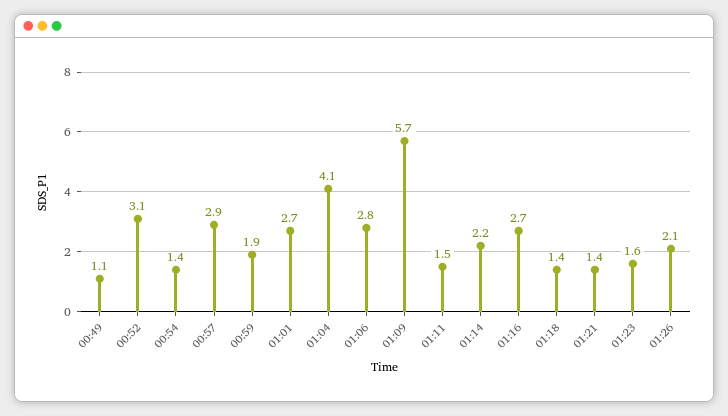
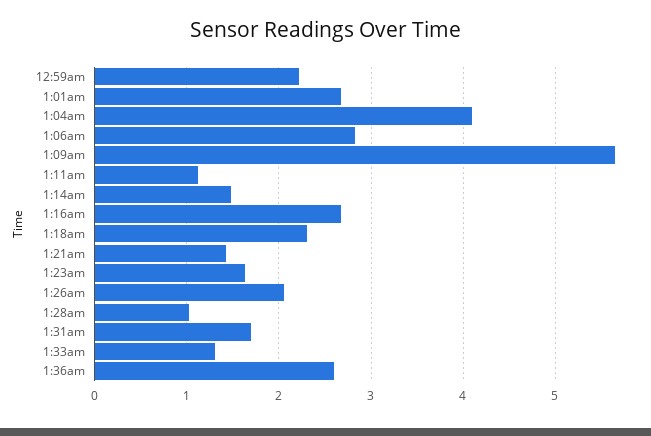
00:49: 1.1 -> none
00:52: 3.1 -> none
00:54: 1.4 -> none
00:57: 2.9 -> none
00:59: 1.9 -> 2.2
01:11: 1.5 -> 1.1
01:14: 2.2 -> 1.5
01:18: 1.4 -> 2.3
1:28am: none -> 1
1:31am: none -> 1.7
1:33am: none -> 1.3
1:36am: none -> 2.6

